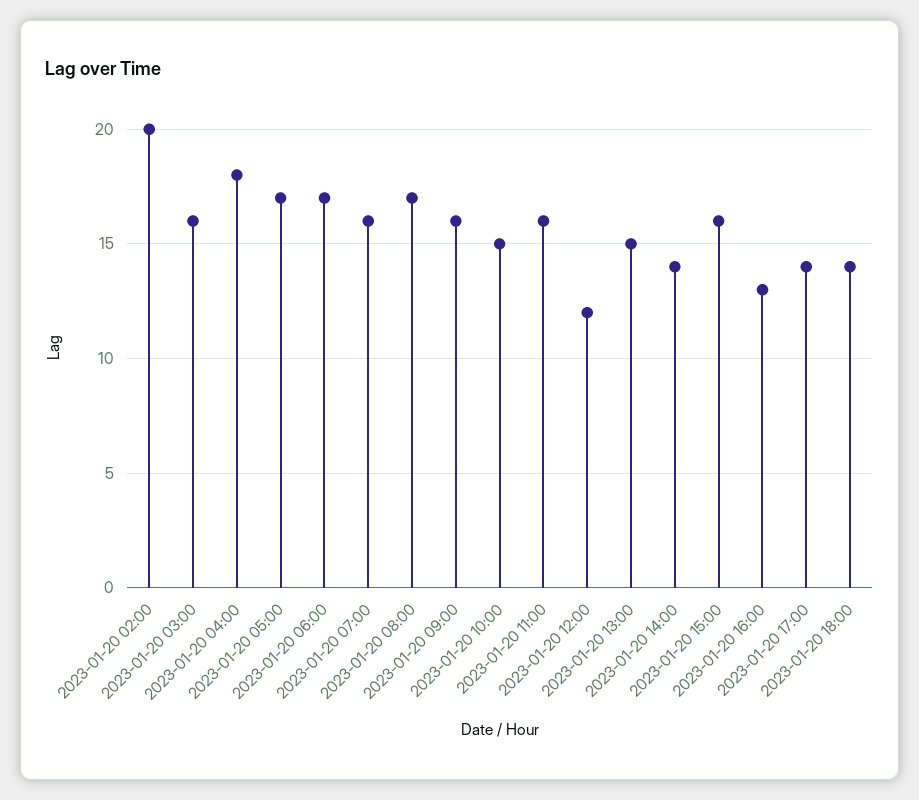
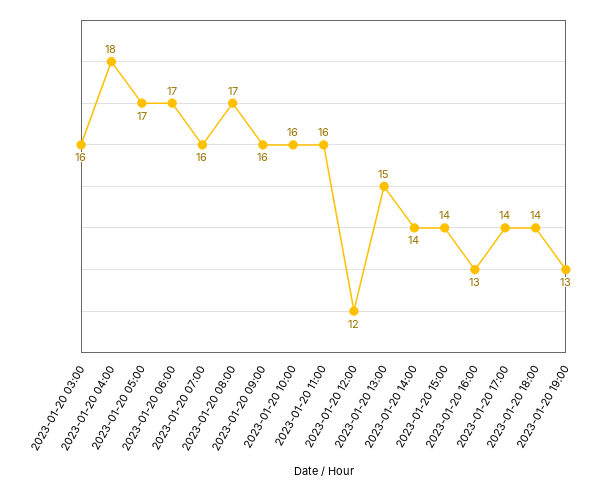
2023-01-20 02:00: 20 -> none
2023-01-20 10:00: 15 -> 16
2023-01-20 15:00: 16 -> 14
2023-01-20 19:00: none -> 13

